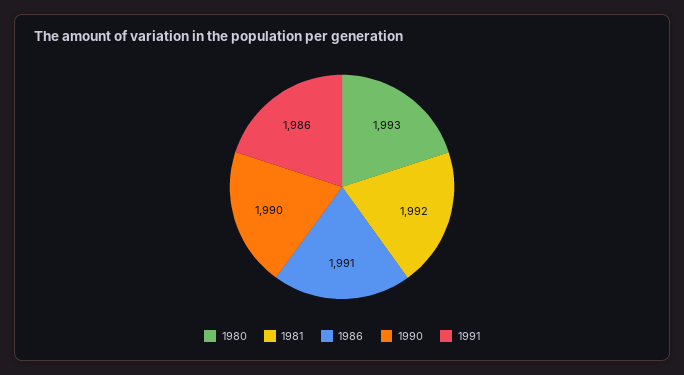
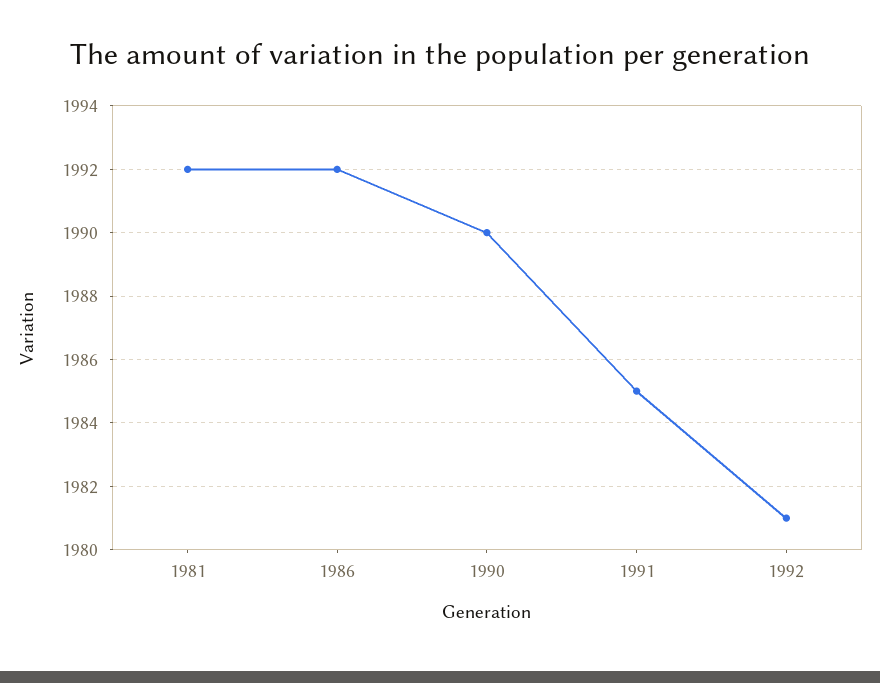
1980: 1993 -> none
1986: 1991 -> 1992
1991: 1986 -> 1985
1992: none -> 1981

